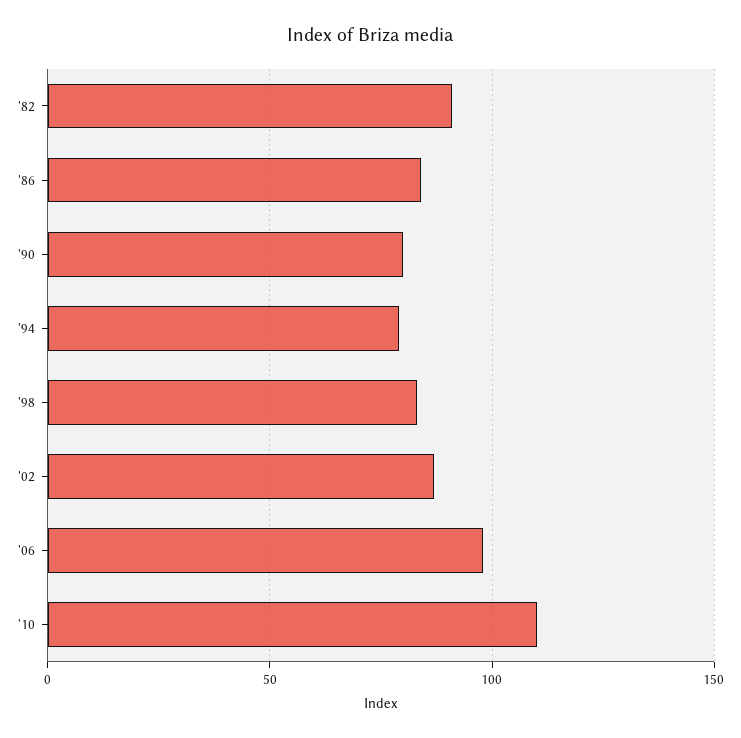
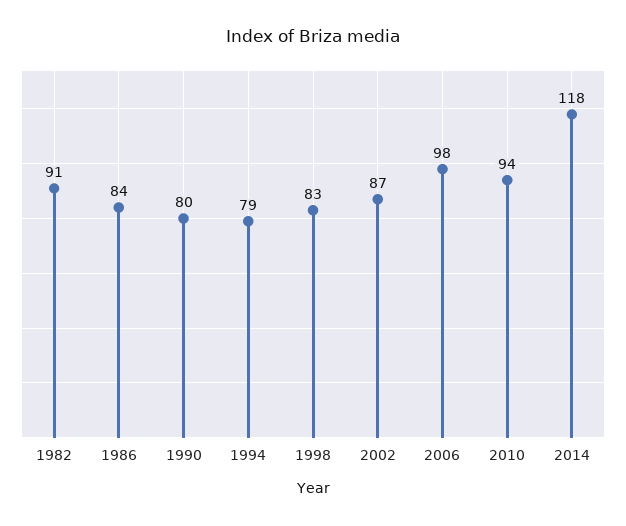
'10: 110 -> 94
2014: none -> 118

